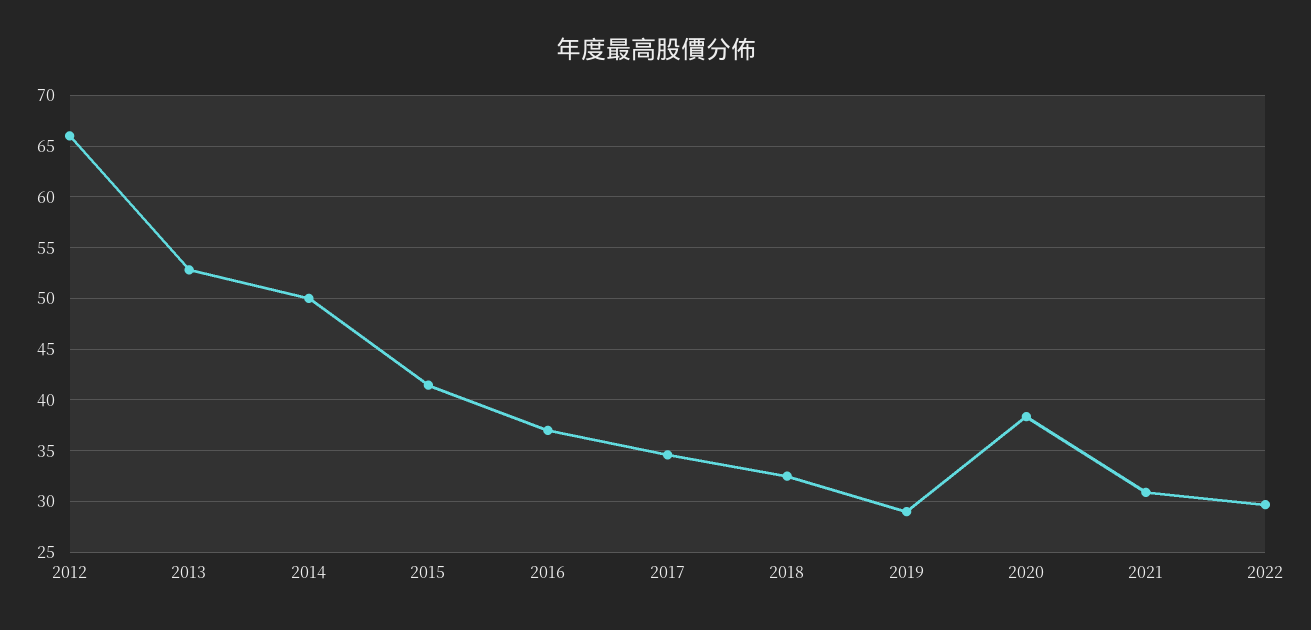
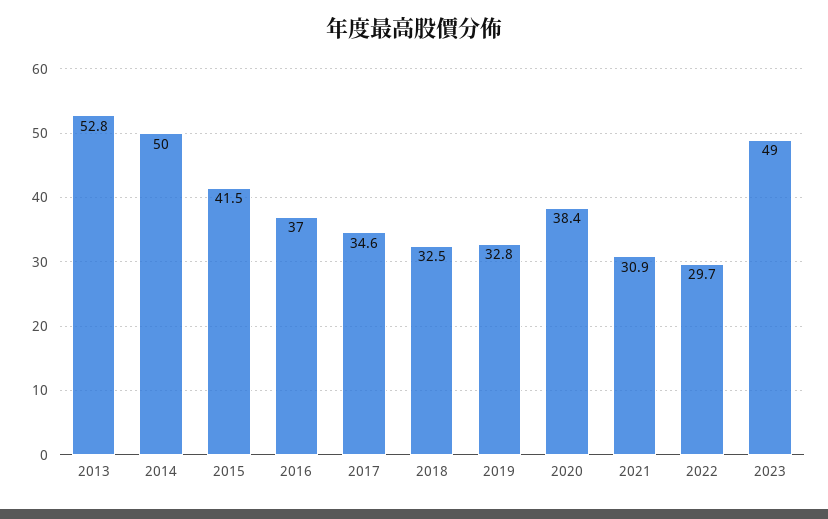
2012: 66 -> none
2019: 29 -> 32.8
2023: none -> 49

